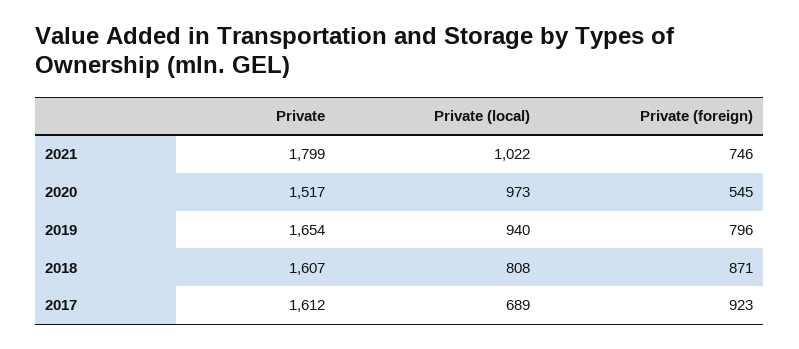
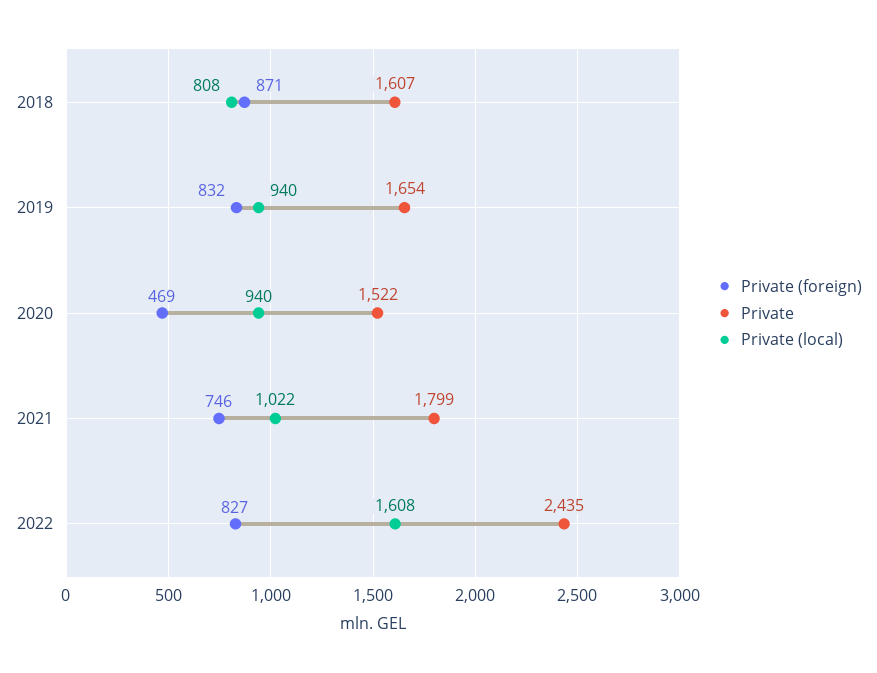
Private, 2020: 1517 -> 1522
Private (local), 2020: 973 -> 940
Private (foreign), 2020: 545 -> 469
Private (foreign), 2019: 796 -> 832
Private, 2017: 1612 -> none
Private (local), 2017: 689 -> none
Private (foreign), 2017: 923 -> none
Private (foreign), 2022: none -> 827
Private, 2022: none -> 2435
Private (local), 2022: none -> 1608

